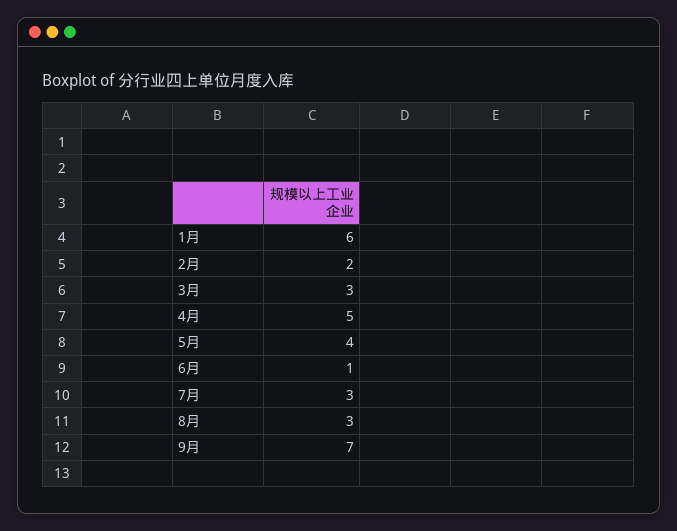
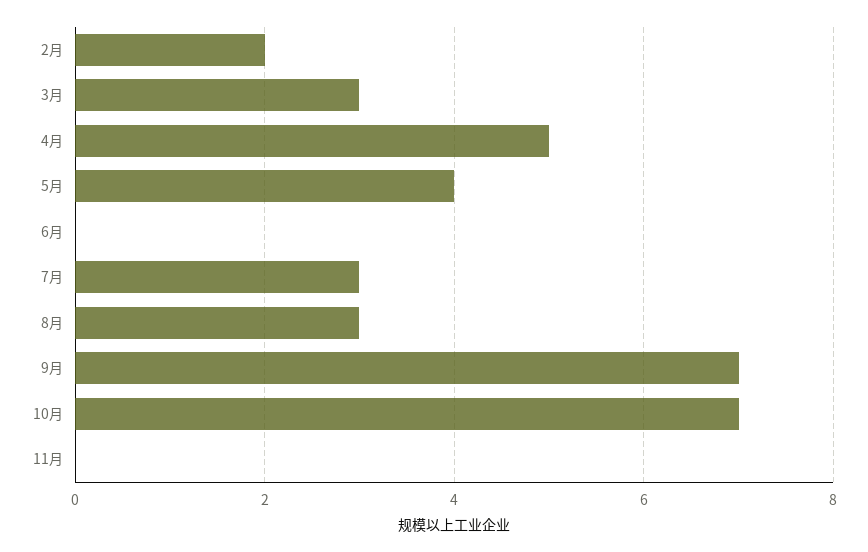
1月: 6 -> none
6月: 1 -> 0
10月: none -> 7
11月: none -> 0

